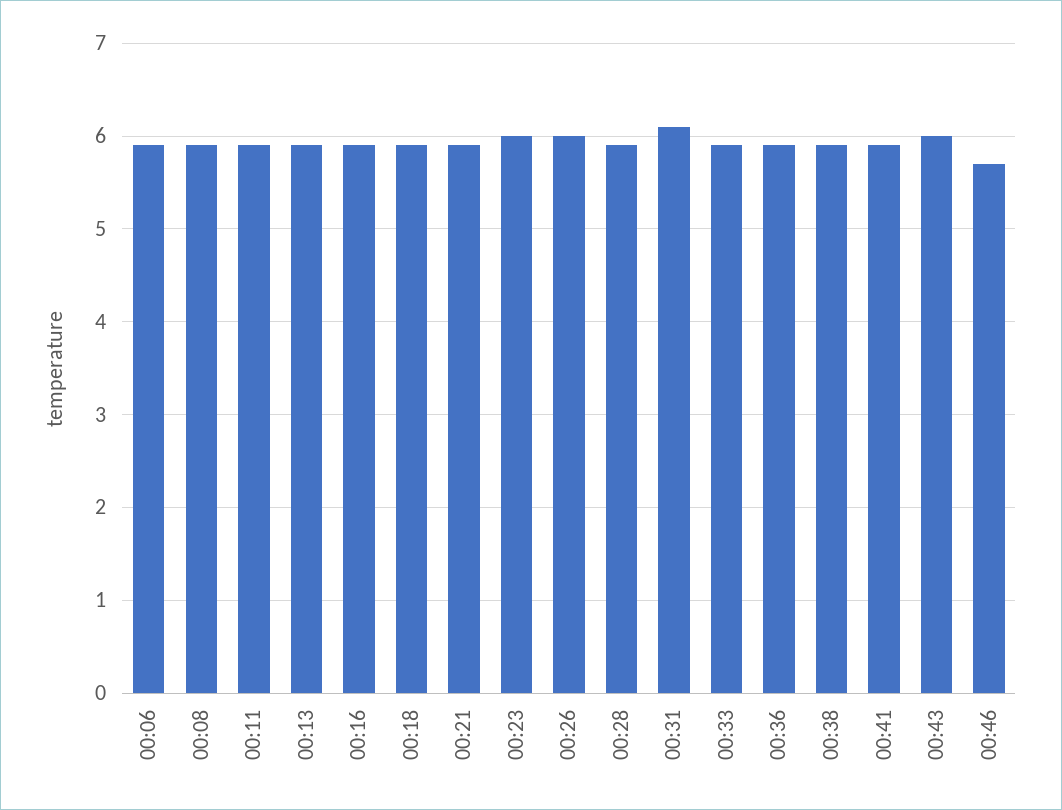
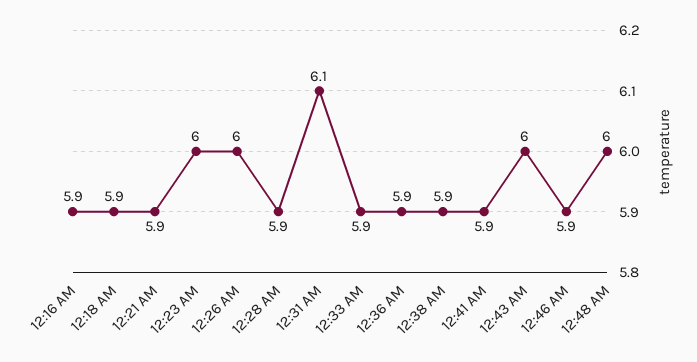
00:06: 5.9 -> none
00:08: 5.9 -> none
00:11: 5.9 -> none
00:13: 5.9 -> none
00:46: 5.7 -> 5.9
12:48 AM: none -> 6

